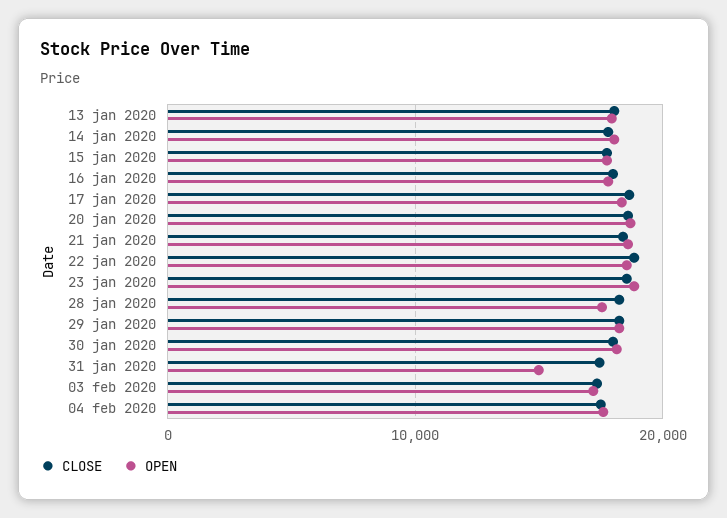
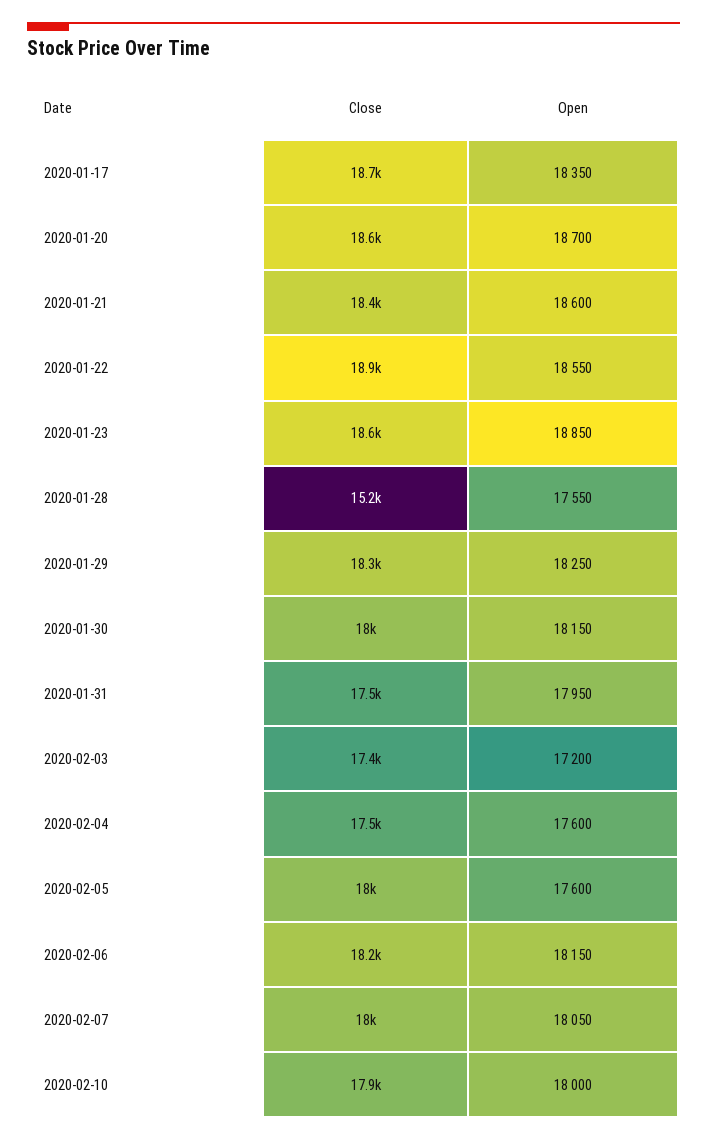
CLOSE, 13 jan 2020: 18000 -> none
OPEN, 13 jan 2020: 18000 -> none
CLOSE, 14 jan 2020: 18000 -> none
OPEN, 14 jan 2020: 18000 -> none
CLOSE, 15 jan 2020: 18000 -> none
OPEN, 15 jan 2020: 18000 -> none
CLOSE, 16 jan 2020: 18000 -> none
OPEN, 16 jan 2020: 18000 -> none
CLOSE, 28 jan 2020: 18000 -> 15200
OPEN, 31 jan 2020: 15000 -> 17950
CLOSE, 2020-02-05: none -> 18000
OPEN, 2020-02-05: none -> 17600
CLOSE, 2020-02-06: none -> 18200
OPEN, 2020-02-06: none -> 18150
CLOSE, 2020-02-07: none -> 18000
OPEN, 2020-02-07: none -> 18050
CLOSE, 2020-02-10: none -> 17900
OPEN, 2020-02-10: none -> 18000

